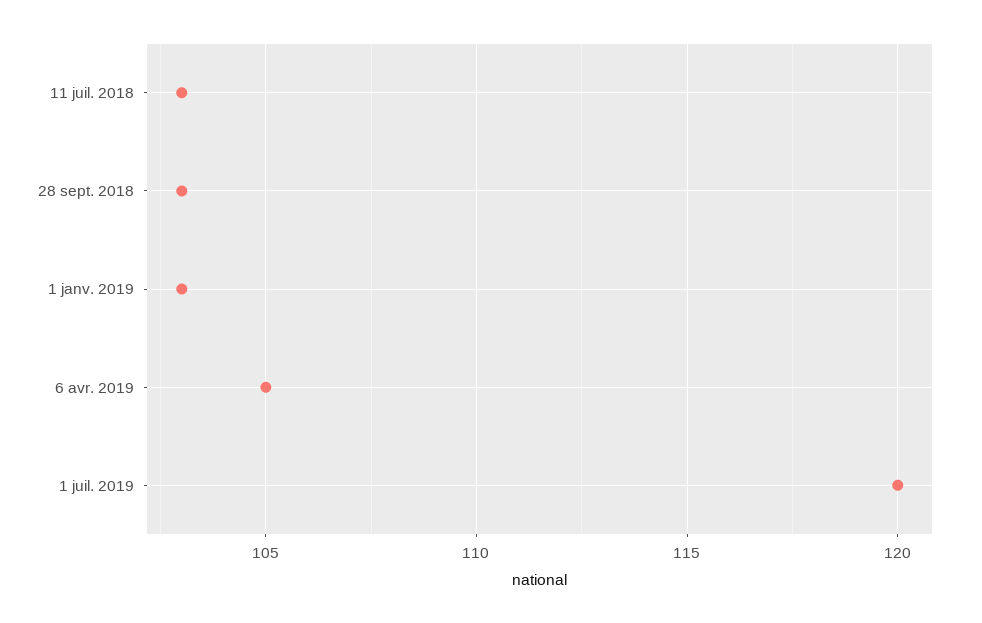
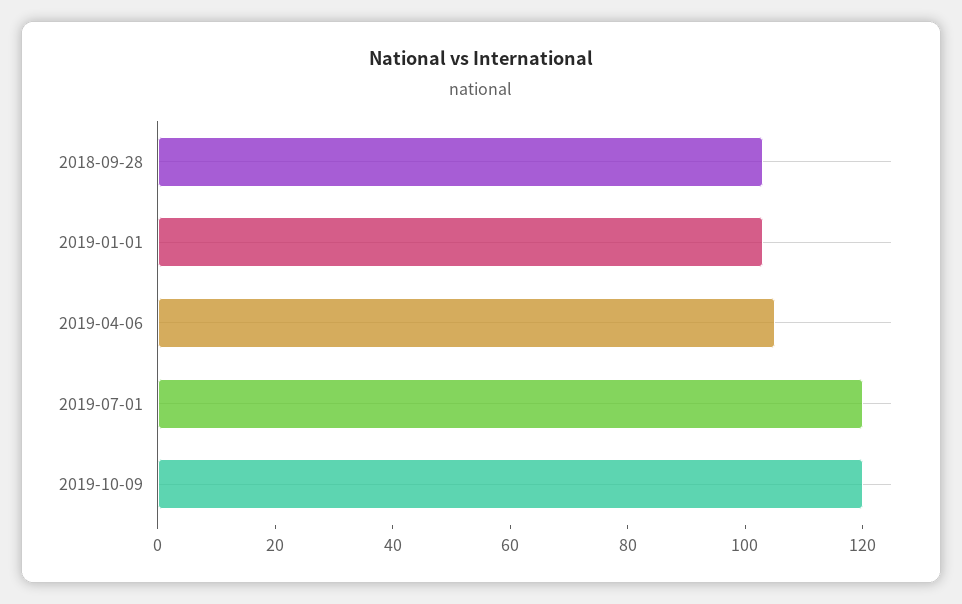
11 juil. 2018: 103 -> none
2019-10-09: none -> 120

